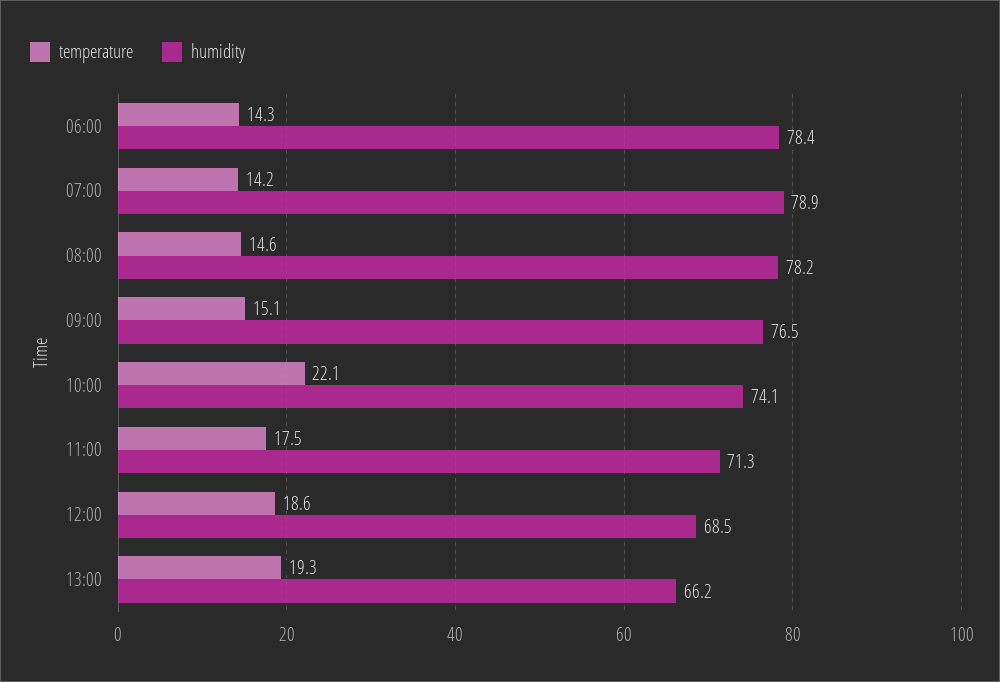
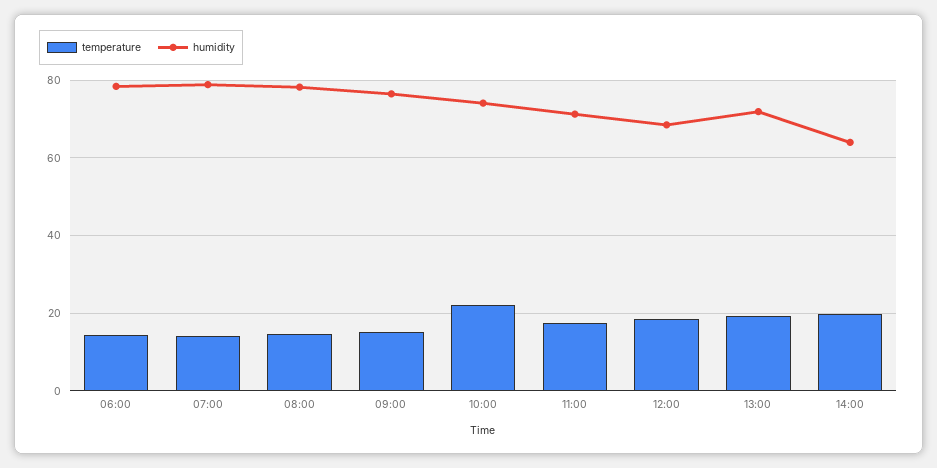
humidity, 13:00: 66.2 -> 72
temperature, 14:00: none -> 20
humidity, 14:00: none -> 64

